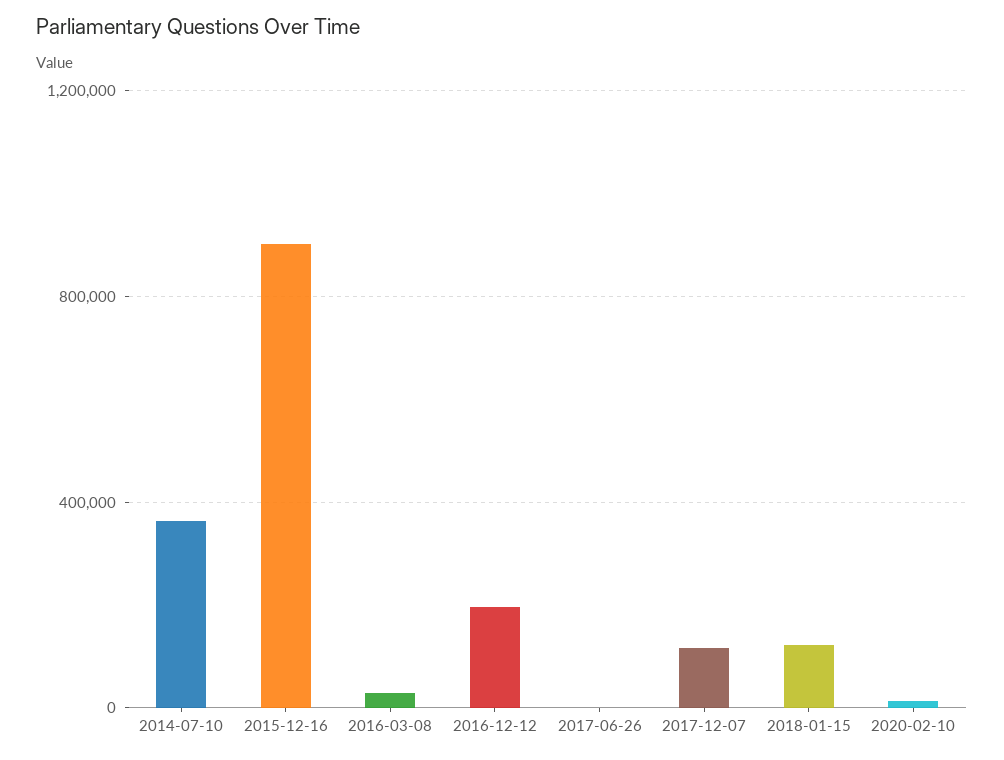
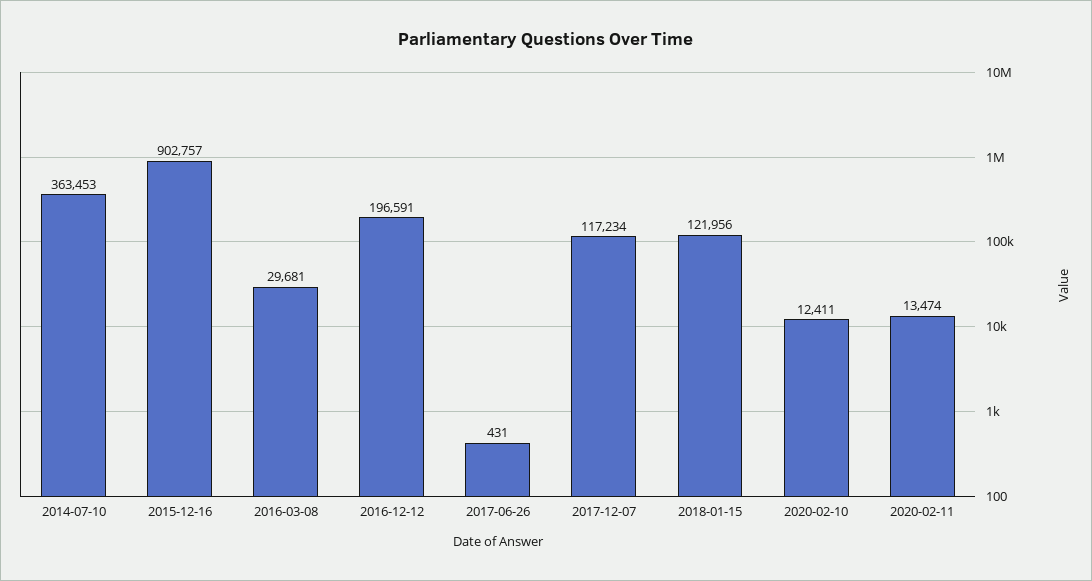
2020-02-11: none -> 13474

